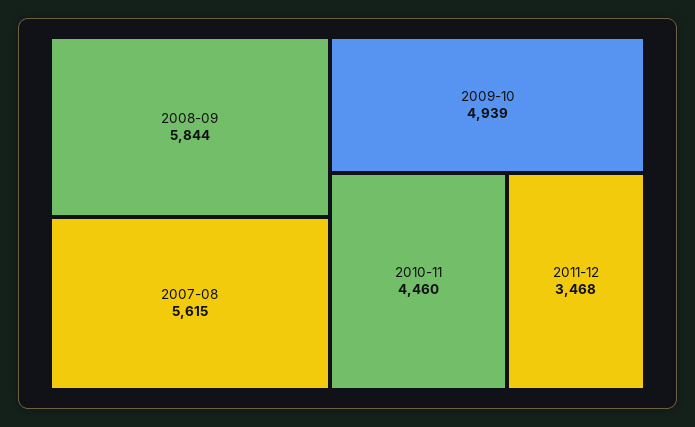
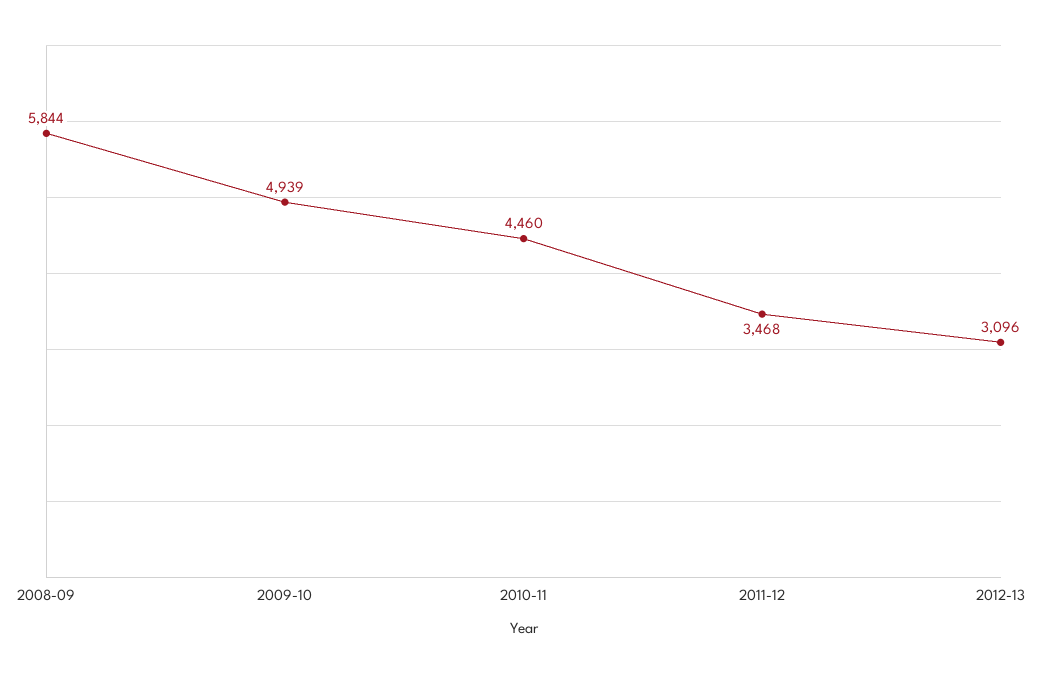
2007-08: 5615 -> none
2012-13: none -> 3096

